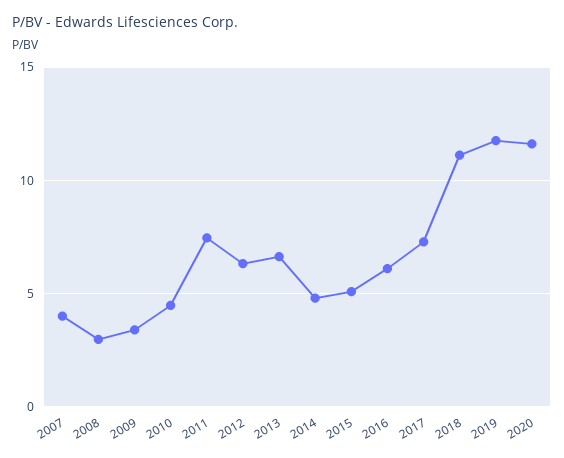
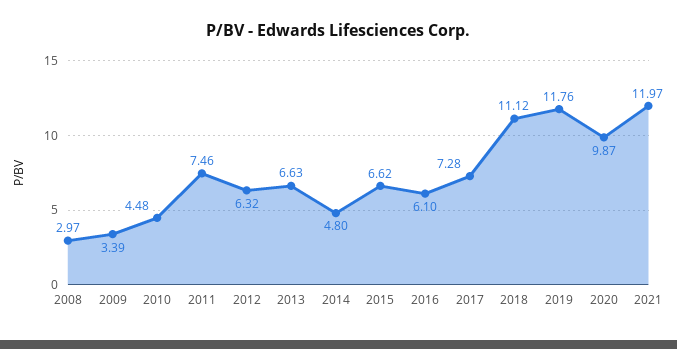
2007: 4 -> none
2015: 5 -> 6.62
2020: 11.5 -> 9.87
2021: none -> 11.97

